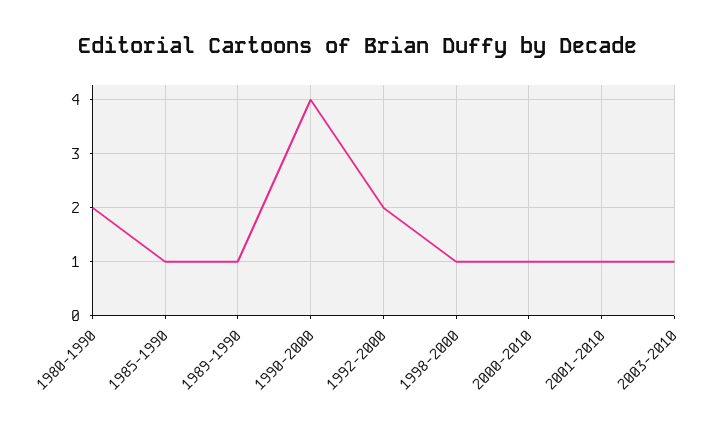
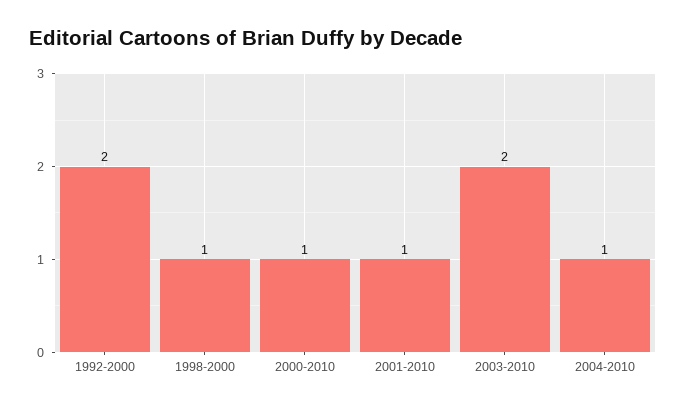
1980-1990: 2 -> none
1985-1990: 1 -> none
1989-1990: 1 -> none
1990-2000: 4 -> none
2003-2010: 1 -> 2
2004-2010: none -> 1

